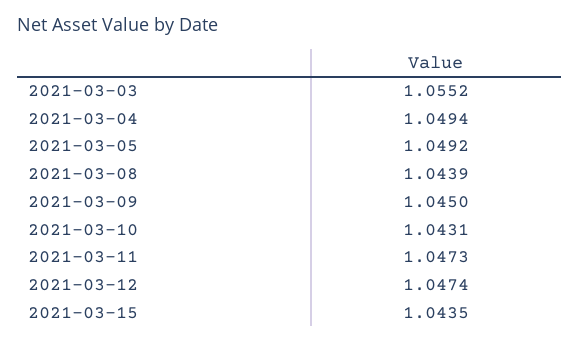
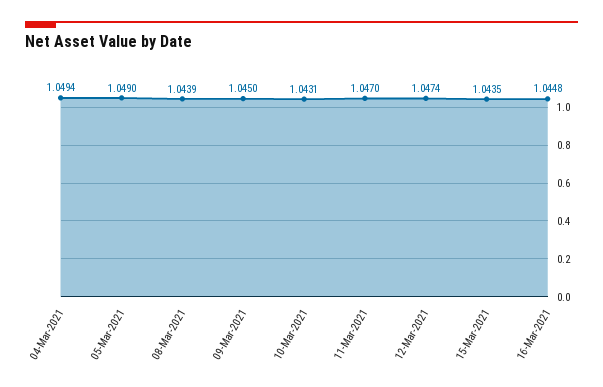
2021-03-03: 1.0552 -> none
2021-03-05: 1.0492 -> 1.049
2021-03-11: 1.0473 -> 1.047
16-Mar-2021: none -> 1.0448

